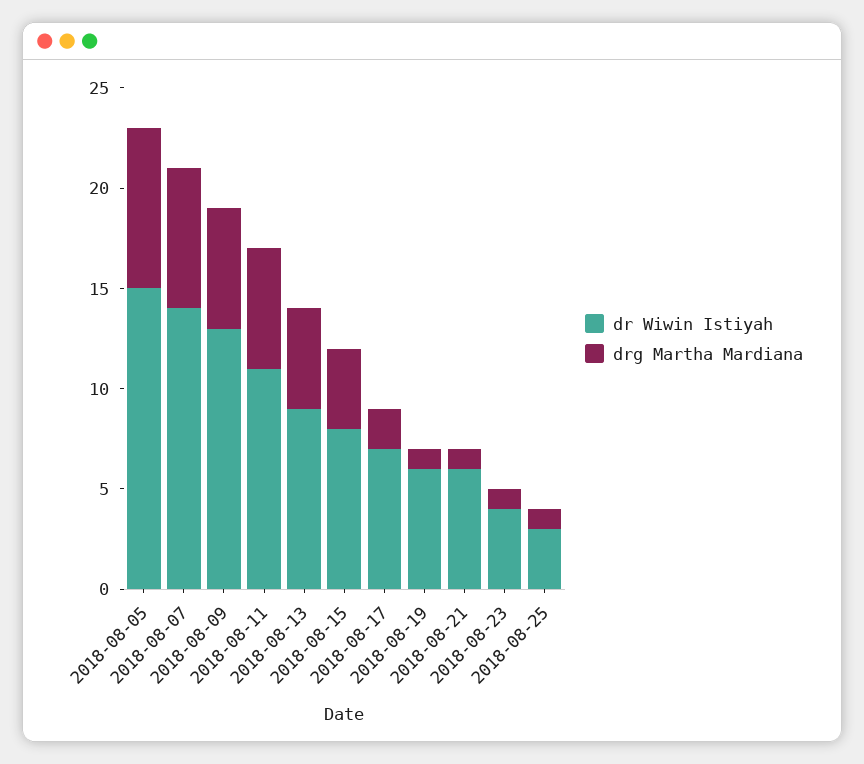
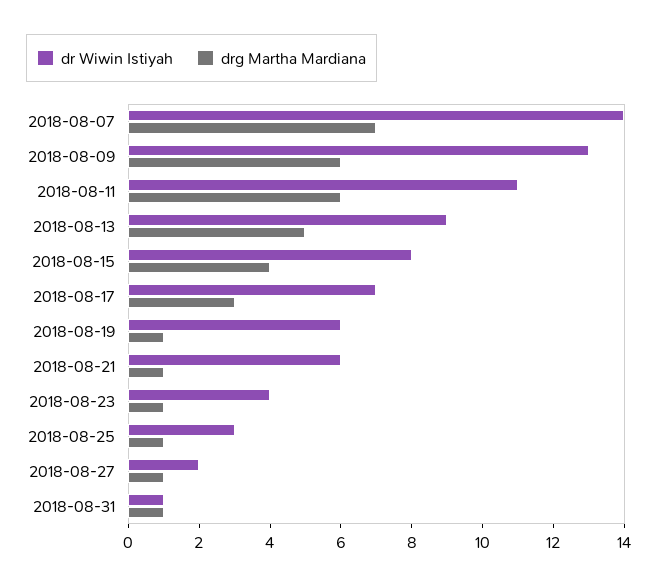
dr Wiwin Istiyah, 2018-08-05: 15 -> none
drg Martha Mardiana, 2018-08-05: 8 -> none
drg Martha Mardiana, 2018-08-17: 2 -> 3
dr Wiwin Istiyah, 2018-08-27: none -> 2
drg Martha Mardiana, 2018-08-27: none -> 1
dr Wiwin Istiyah, 2018-08-31: none -> 1
drg Martha Mardiana, 2018-08-31: none -> 1

